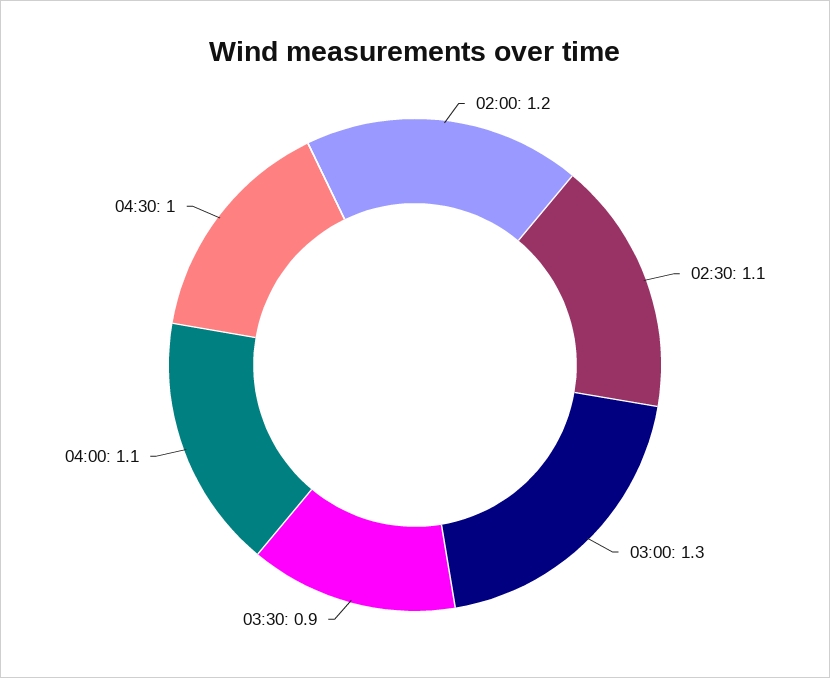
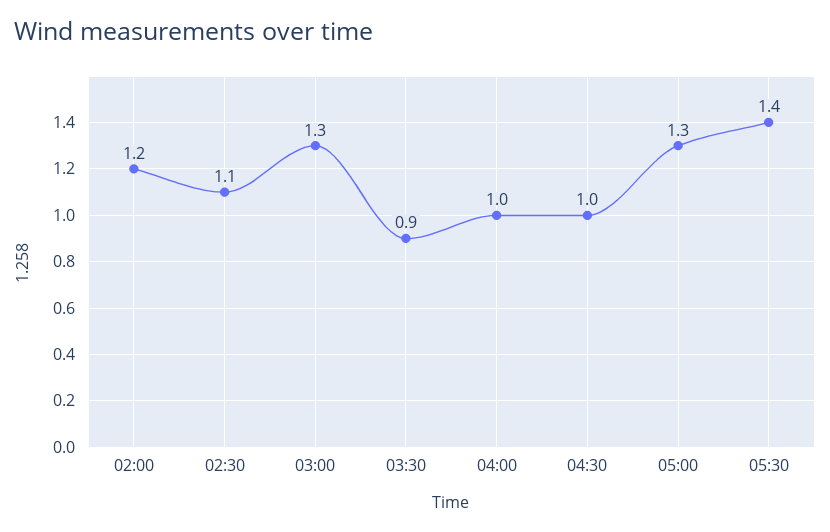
04:00: 1.1 -> 1
05:00: none -> 1.3
05:30: none -> 1.4

